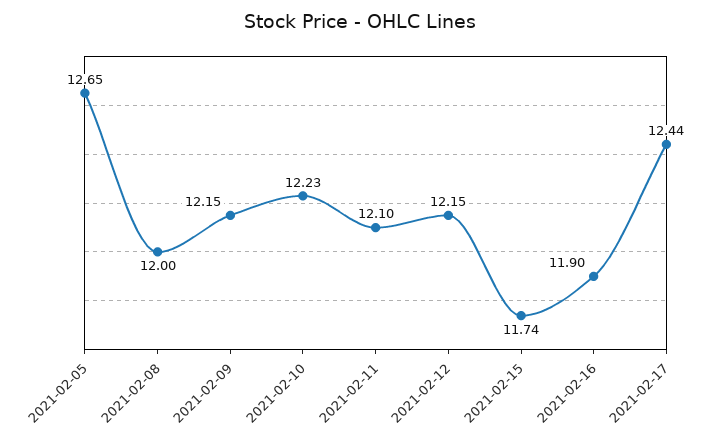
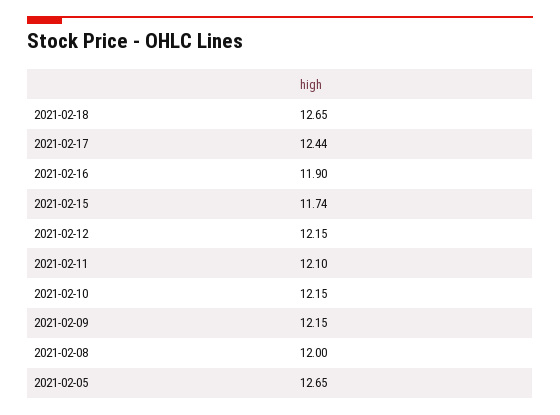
2021-02-10: 12.23 -> 12.15
2021-02-18: none -> 12.65

